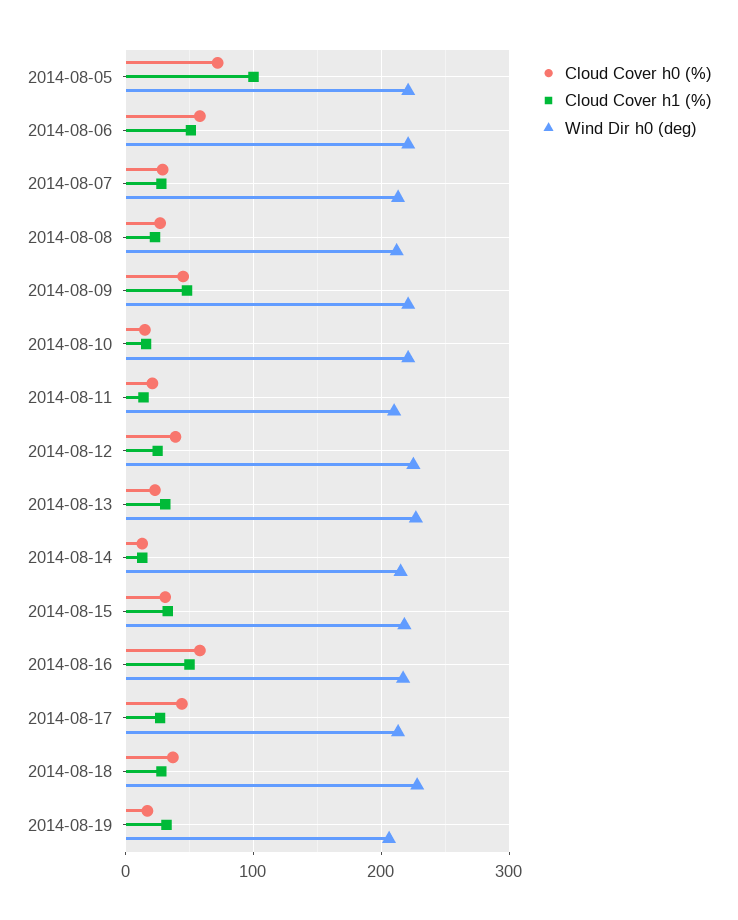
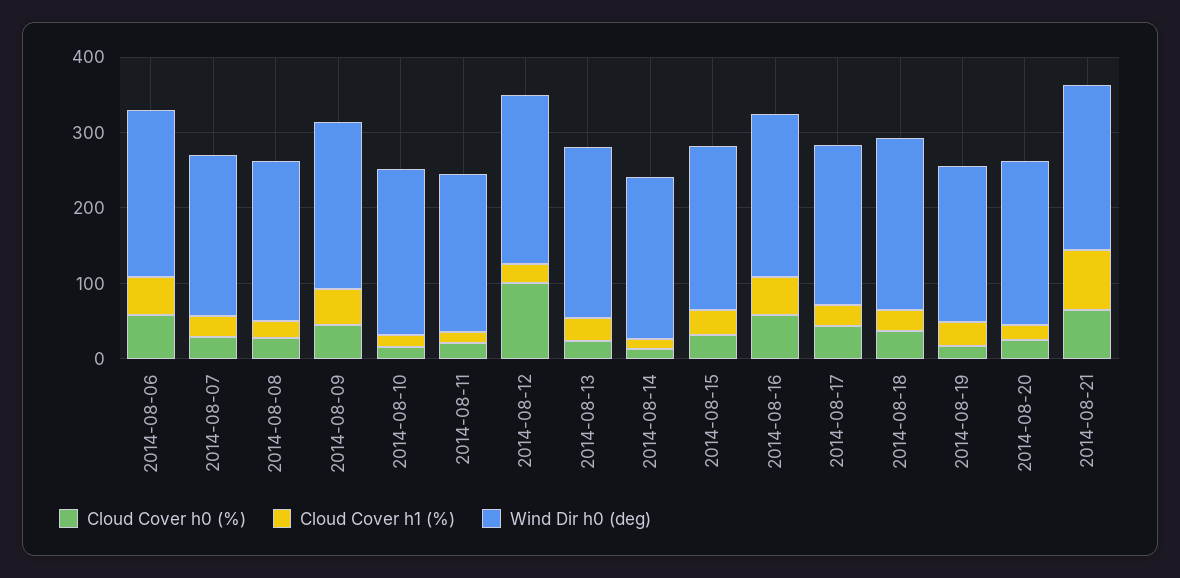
Cloud Cover h0 (%), 2014-08-05: 70 -> none
Cloud Cover h1 (%), 2014-08-05: 100 -> none
Wind Dir h0 (deg), 2014-08-05: 220 -> none
Cloud Cover h0 (%), 2014-08-12: 40 -> 100
Cloud Cover h0 (%), 2014-08-20: none -> 20
Cloud Cover h1 (%), 2014-08-20: none -> 20
Wind Dir h0 (deg), 2014-08-20: none -> 220
Cloud Cover h0 (%), 2014-08-21: none -> 60
Cloud Cover h1 (%), 2014-08-21: none -> 80
Wind Dir h0 (deg), 2014-08-21: none -> 220

